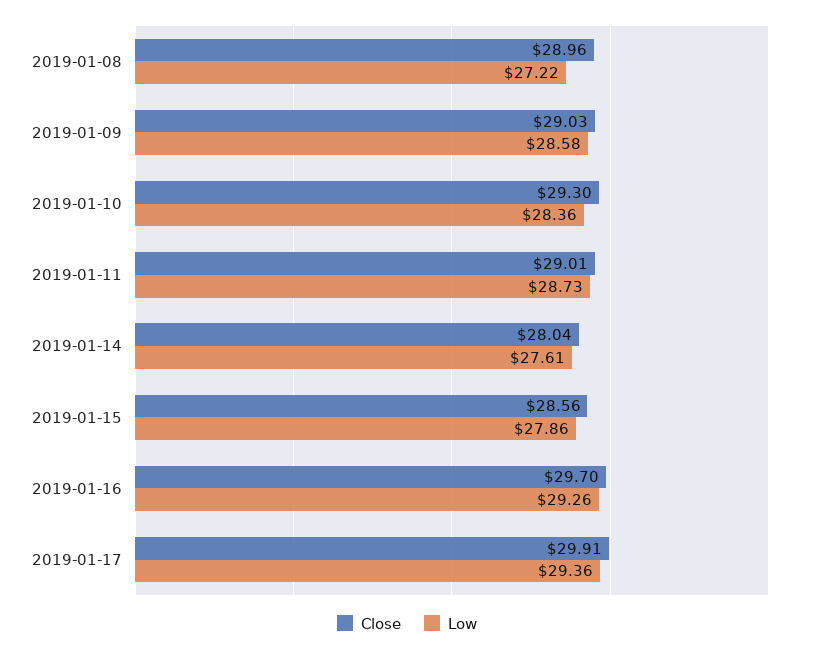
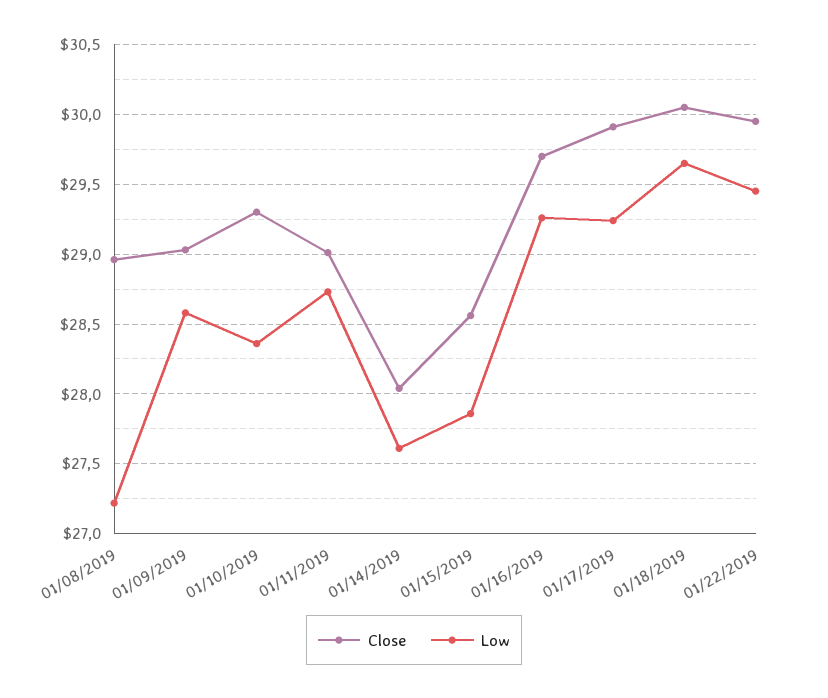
Low, 2019-01-17: 29.36 -> 29.25
Close, 01/18/2019: none -> 30.05
Low, 01/18/2019: none -> 29.65
Close, 01/22/2019: none -> 29.95
Low, 01/22/2019: none -> 29.45

